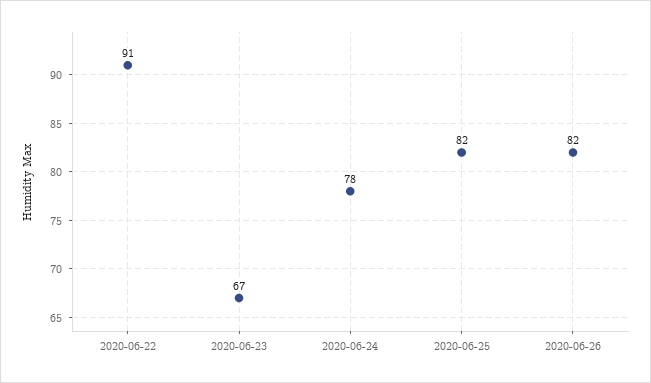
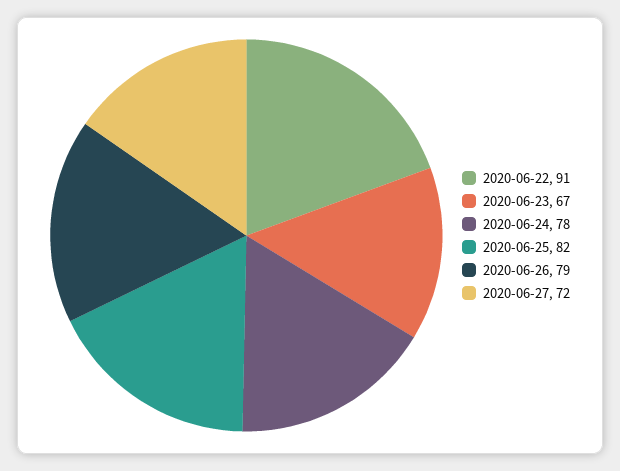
2020-06-26: 82 -> 79
2020-06-27: none -> 72

